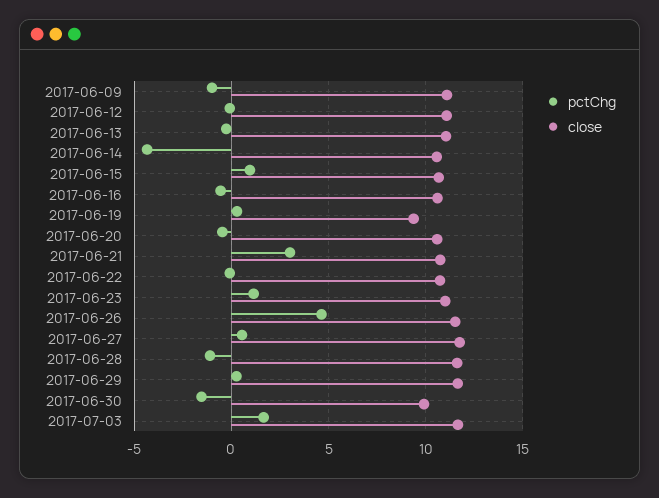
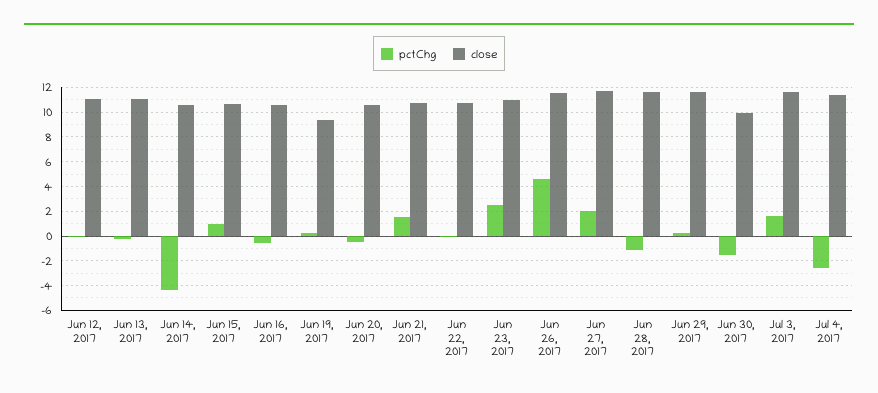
pctChg, 2017-06-09: -1 -> none
close, 2017-06-09: 11 -> none
pctChg, 2017-06-21: 3 -> 1.5
pctChg, 2017-06-23: 1 -> 2.5
pctChg, 2017-06-27: 0.5 -> 2
pctChg, Jul 4, 2017: none -> -2.5
close, Jul 4, 2017: none -> 11.5

